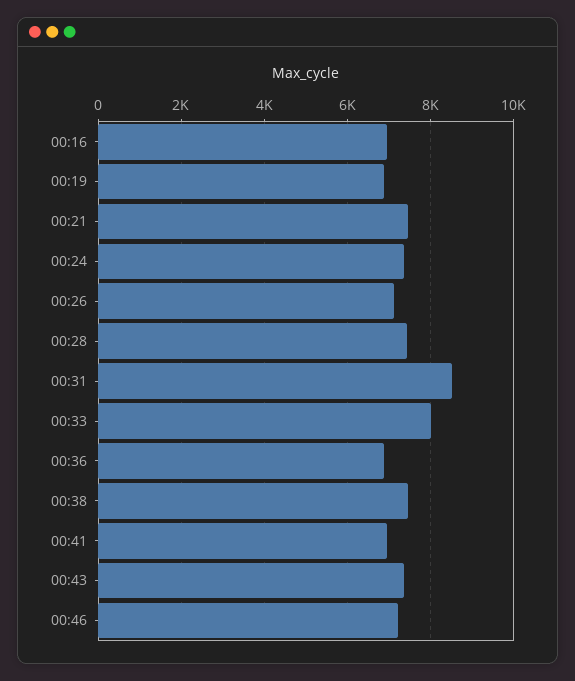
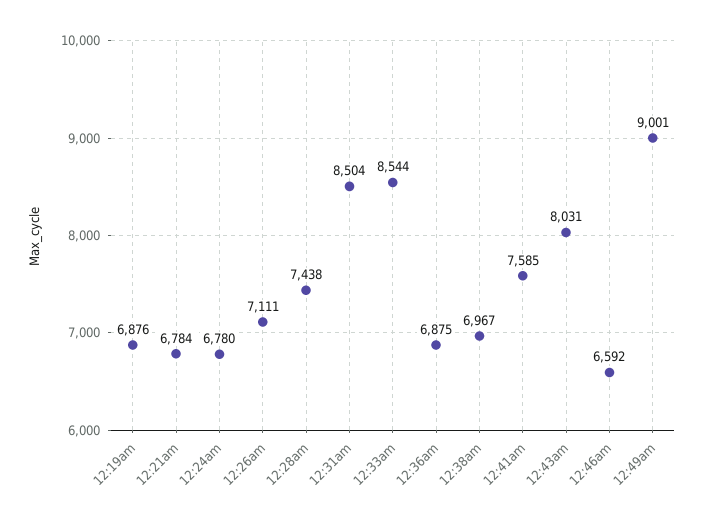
00:16: 7000 -> none
00:21: 7400 -> 6784
00:24: 7400 -> 6780
00:33: 8000 -> 8544
00:38: 7400 -> 6967
00:41: 7000 -> 7585
00:43: 7400 -> 8031
00:46: 7200 -> 6592
12:49am: none -> 9001

